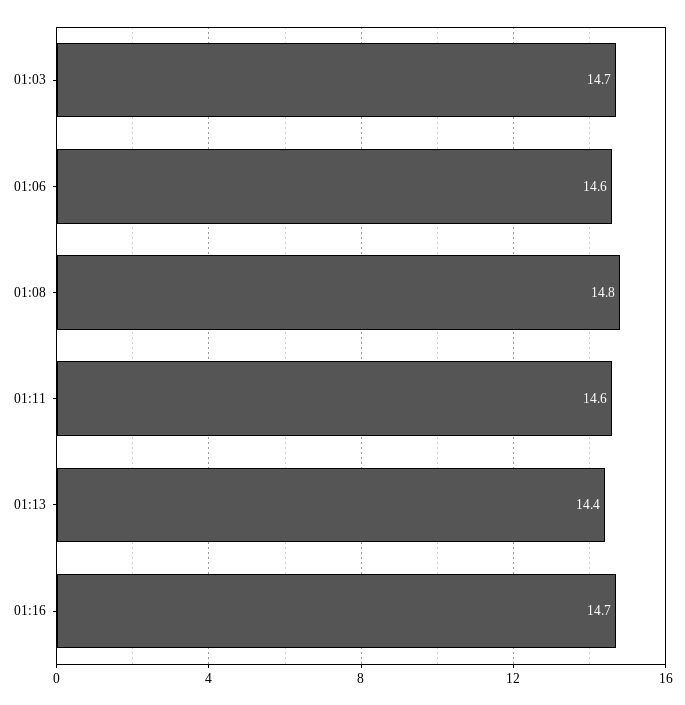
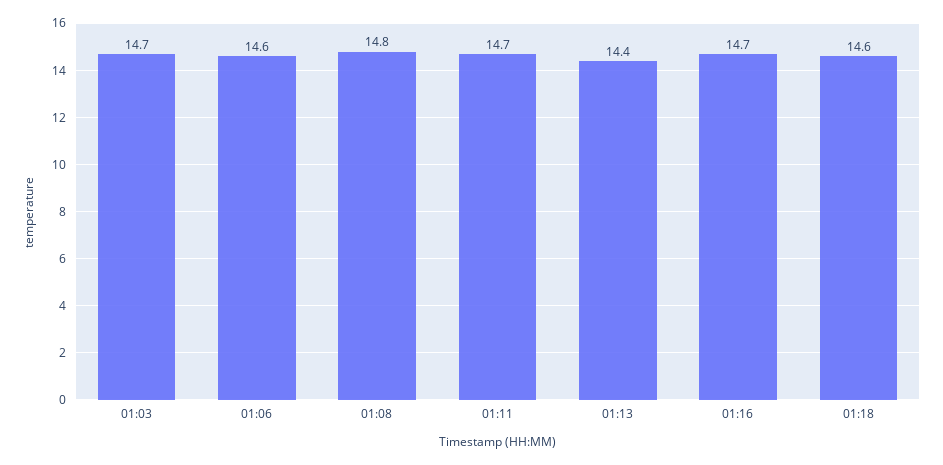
01:11: 14.6 -> 14.7
01:18: none -> 14.6

